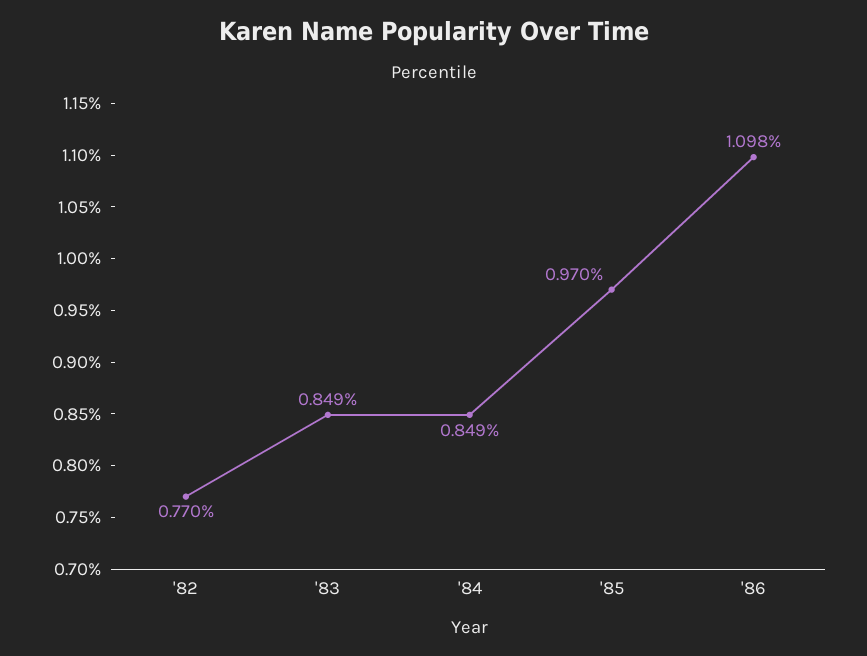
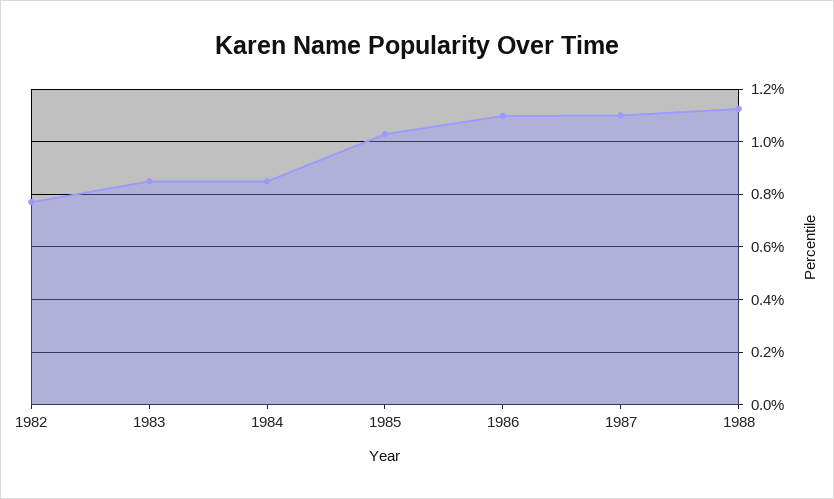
'85: 0.97 -> 1.025
1987: none -> 1.1
1988: none -> 1.125

